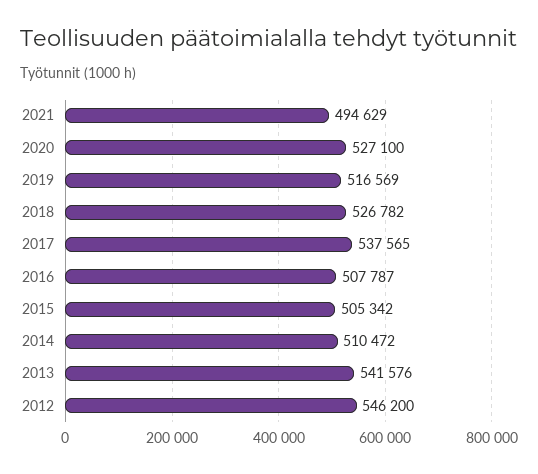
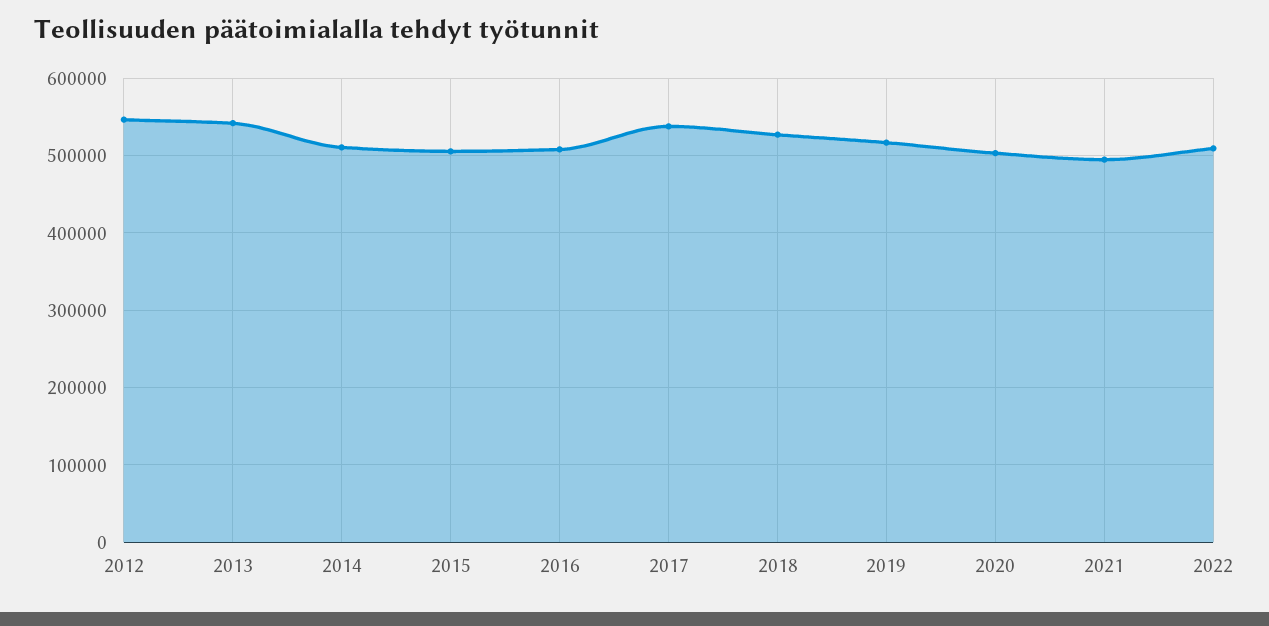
2020: 527100 -> 500000
2022: none -> 510000

